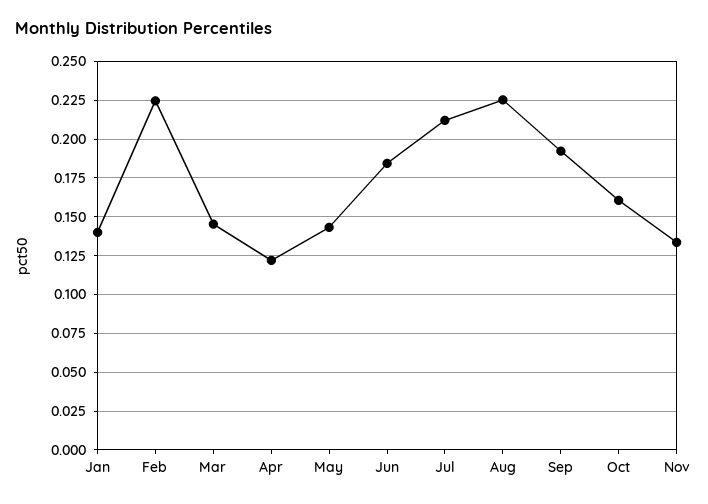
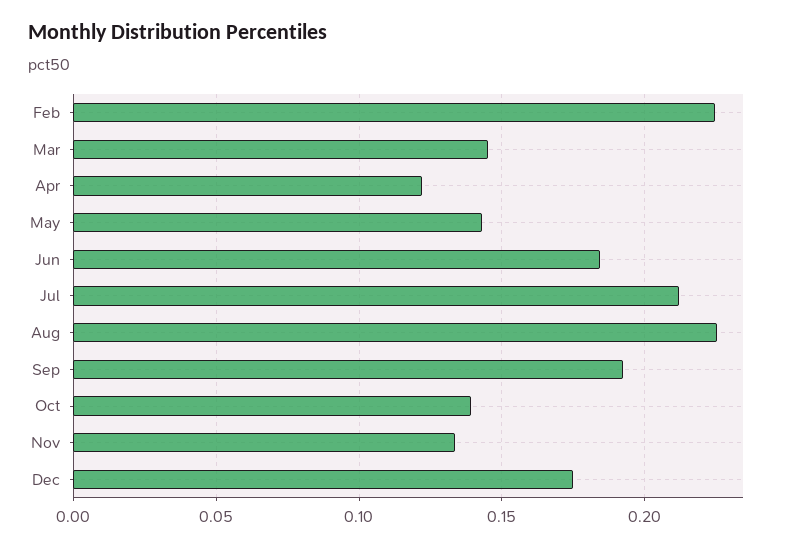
Jan: 0.14 -> none
Oct: 0.16 -> 0.14
Dec: none -> 0.175

